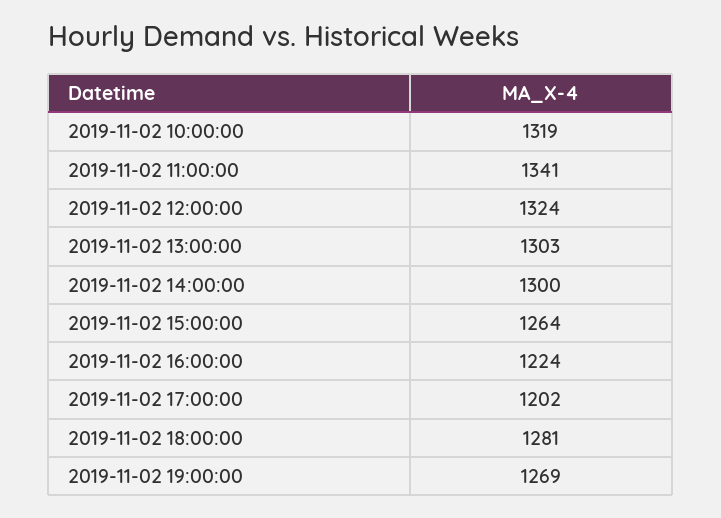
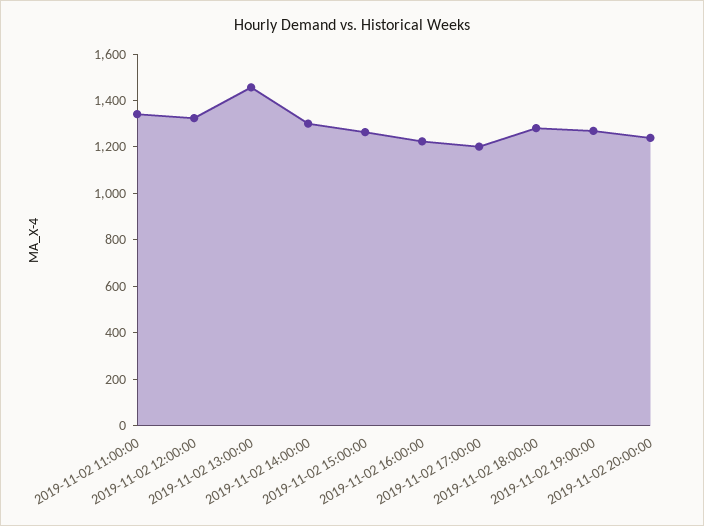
2019-11-02 10:00:00: 1319 -> none
2019-11-02 13:00:00: 1303 -> 1450
2019-11-02 20:00:00: none -> 1250

